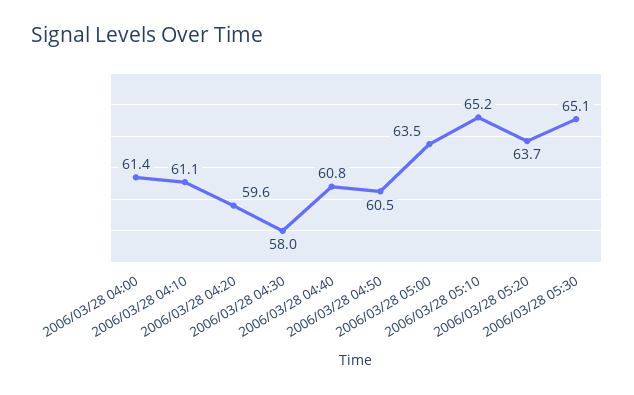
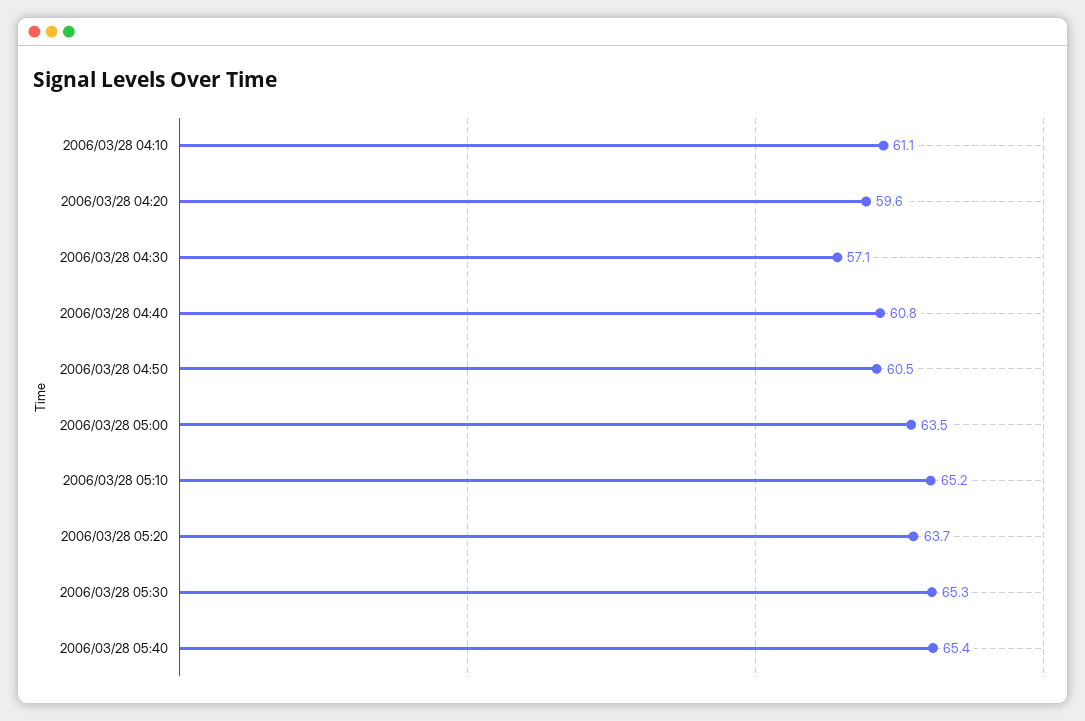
2006/03/28 04:00: 61.4 -> none
2006/03/28 04:30: 58 -> 57.1
2006/03/28 05:30: 65.1 -> 65.3
2006/03/28 05:40: none -> 65.4

